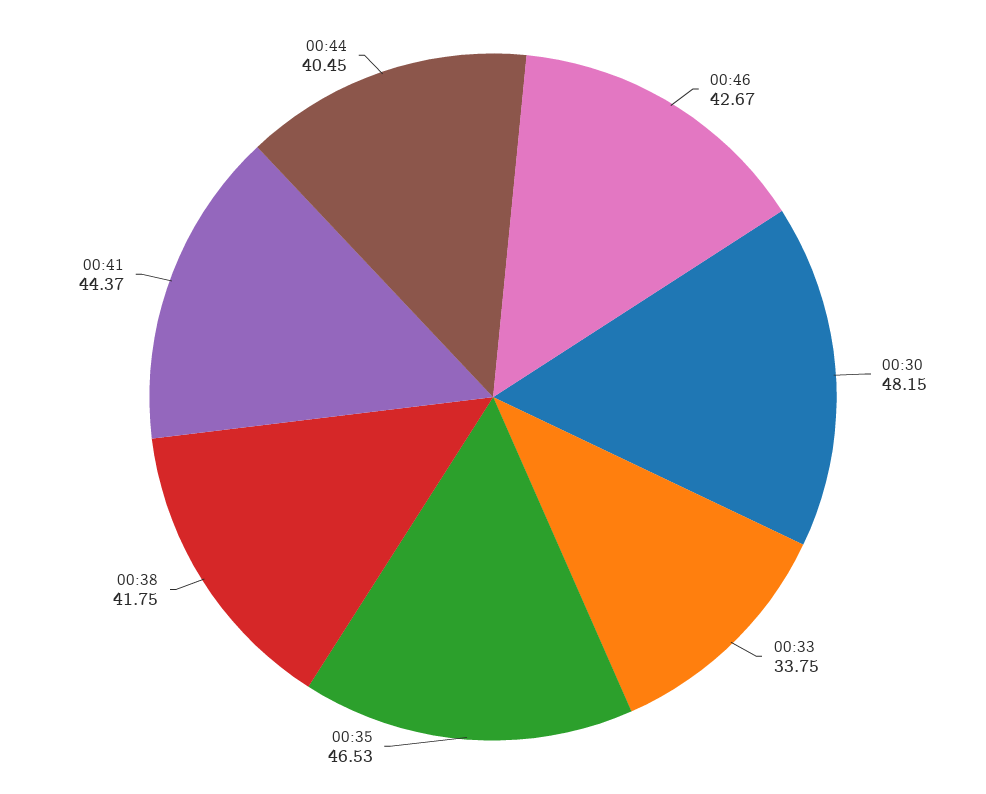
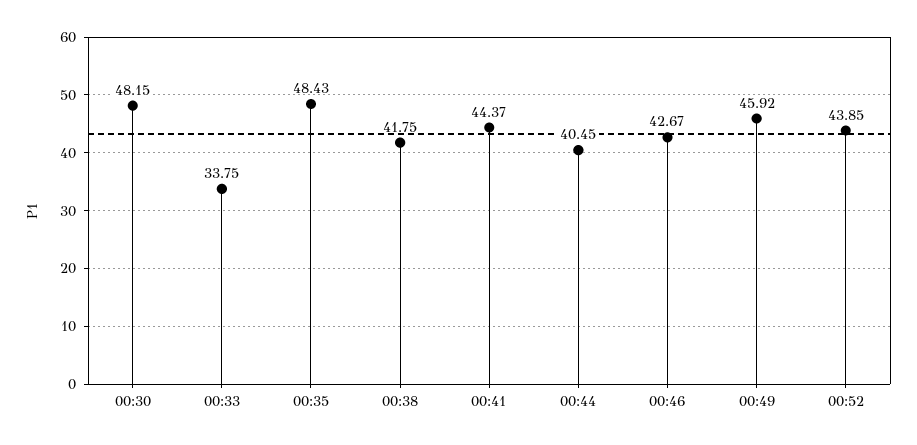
00:35: 46.53 -> 48.43
00:49: none -> 45.92
00:52: none -> 43.85

